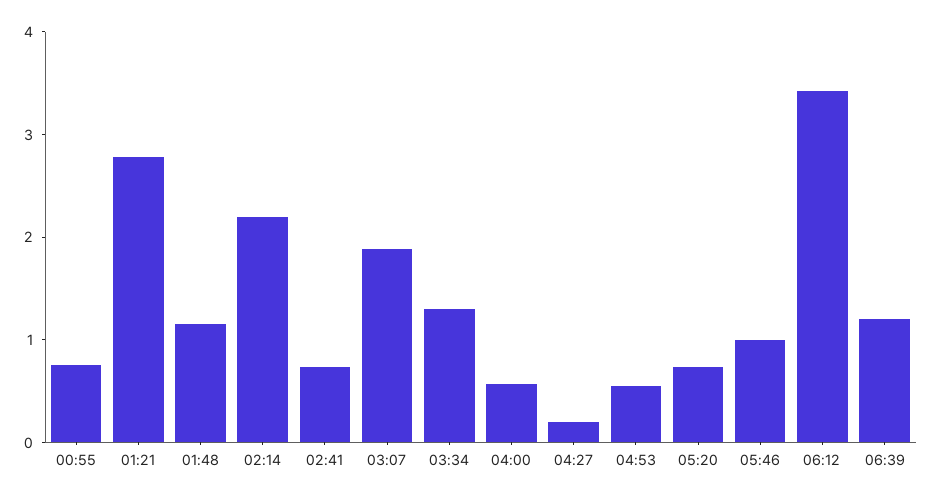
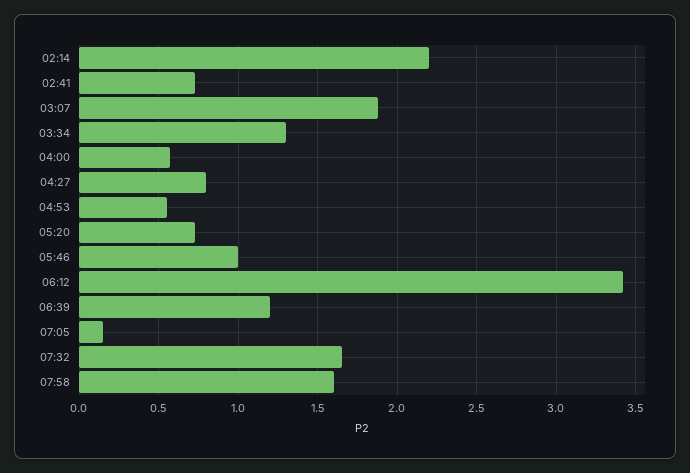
00:55: 0.8 -> none
01:21: 2.8 -> none
01:48: 1.2 -> none
04:27: 0.2 -> 0.8
07:05: none -> 0.15
07:32: none -> 1.65
07:58: none -> 1.6

